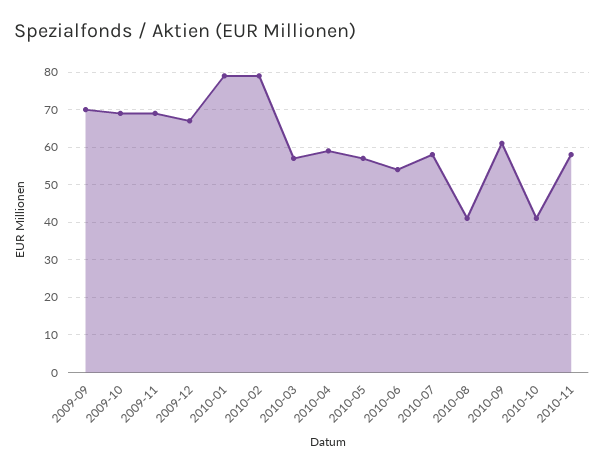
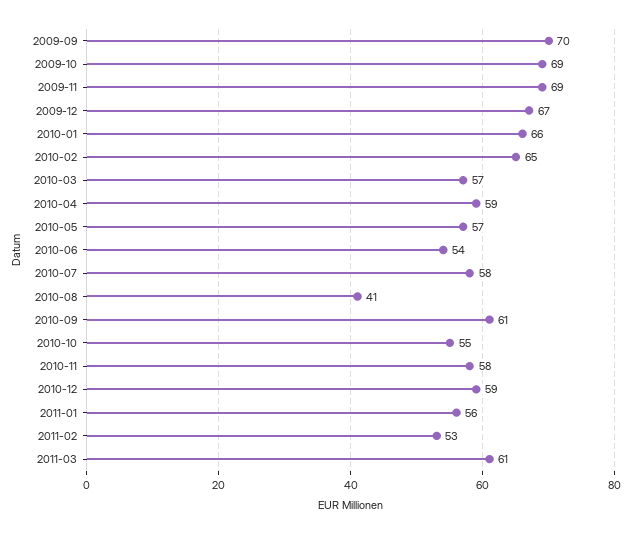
2010-01: 80 -> 66
2010-02: 80 -> 65
2010-10: 40 -> 55
2010-12: none -> 59
2011-01: none -> 56
2011-02: none -> 53
2011-03: none -> 61

